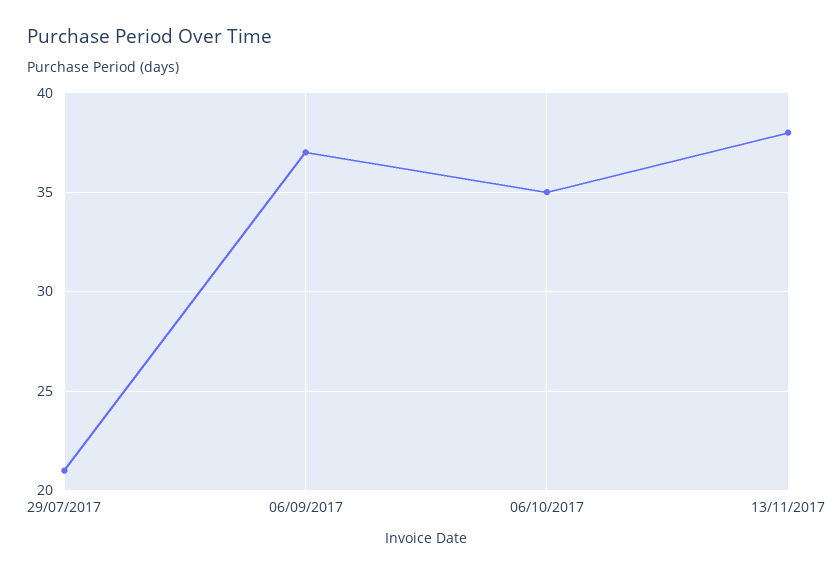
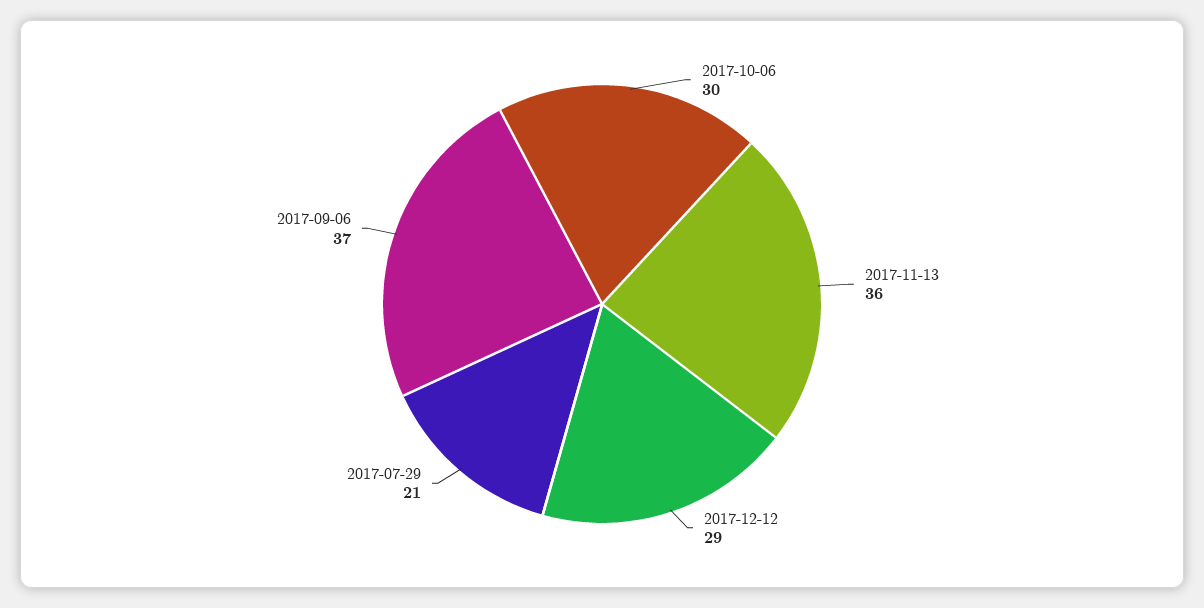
06/10/2017: 35 -> 30
13/11/2017: 38 -> 36
2017-12-12: none -> 29

